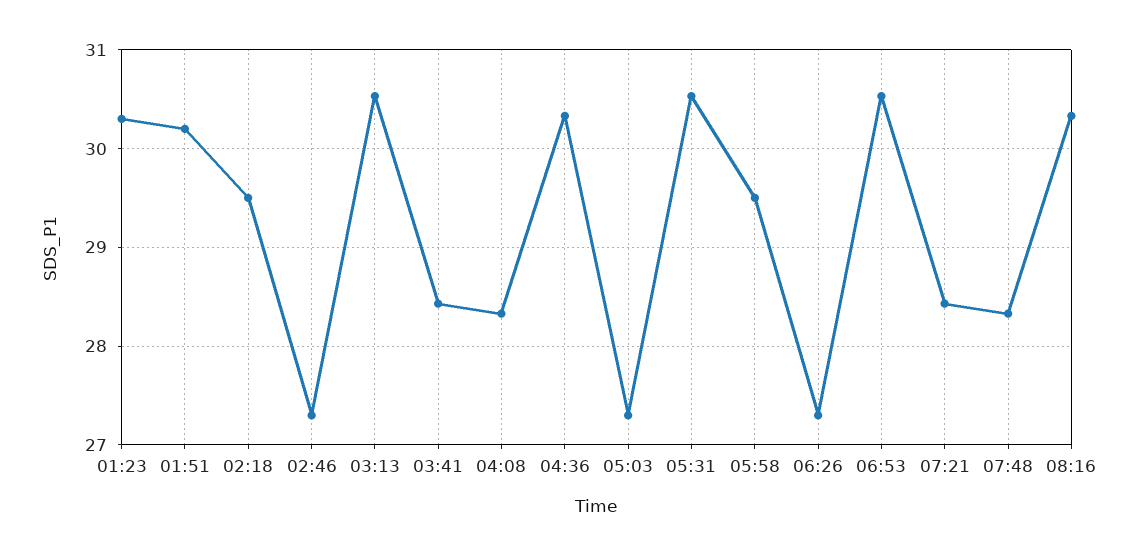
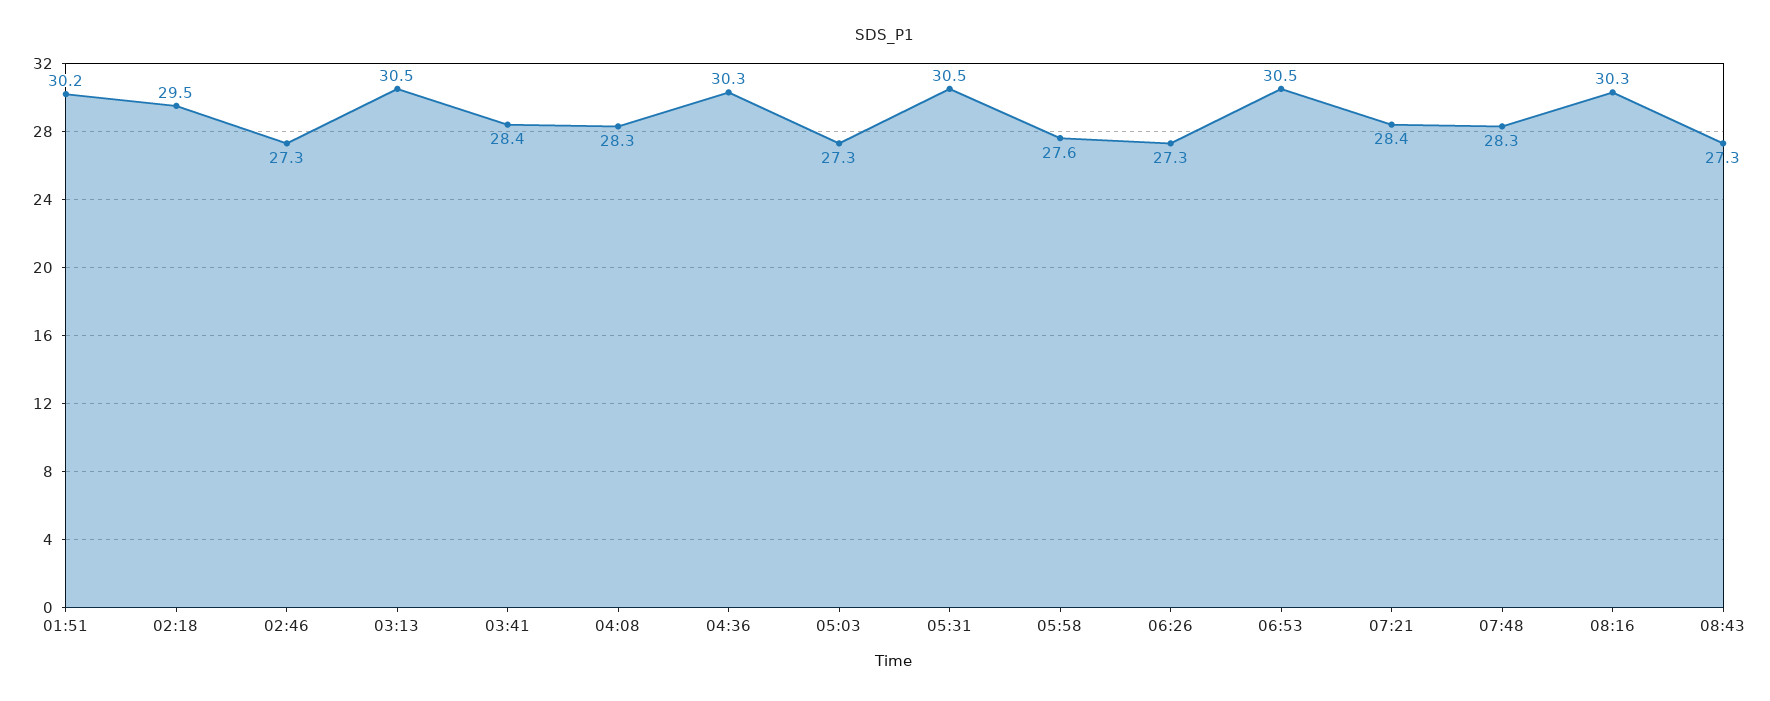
01:23: 30.3 -> none
05:58: 29.5 -> 27.6
08:43: none -> 27.3

